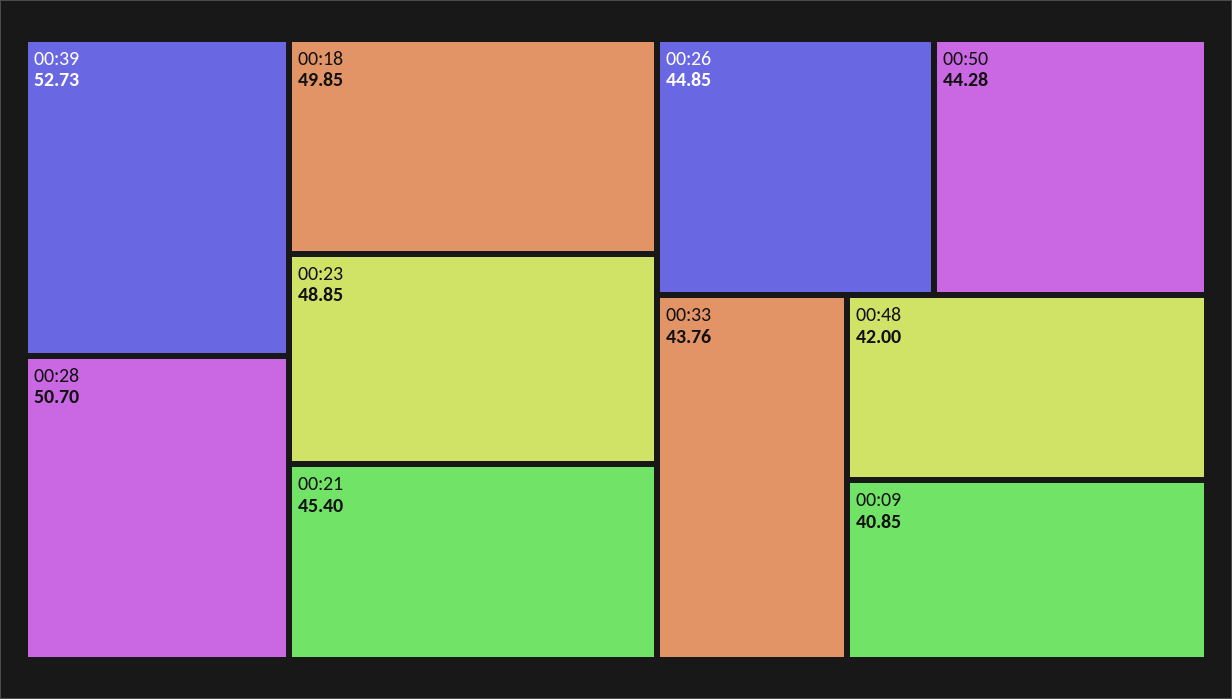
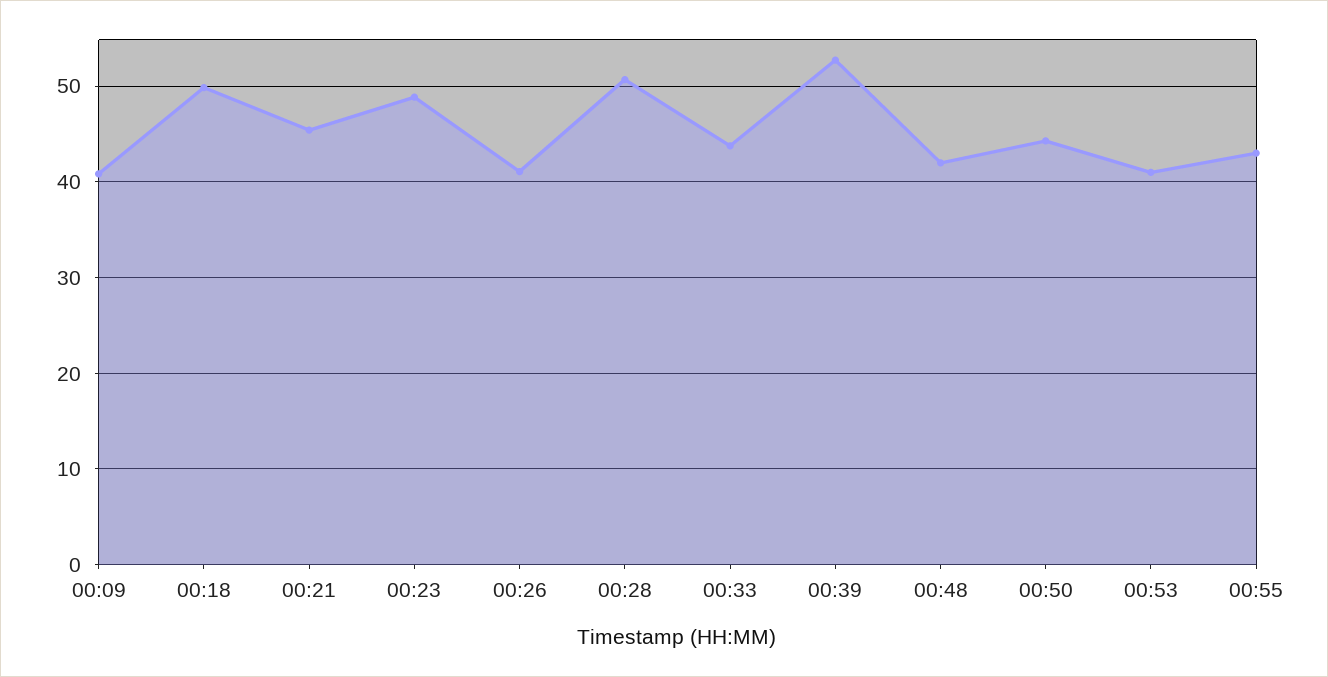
00:26: 44.85 -> 41
00:53: none -> 41
00:55: none -> 43

